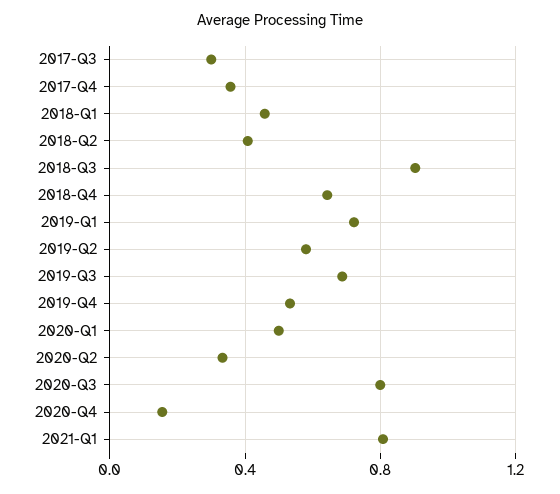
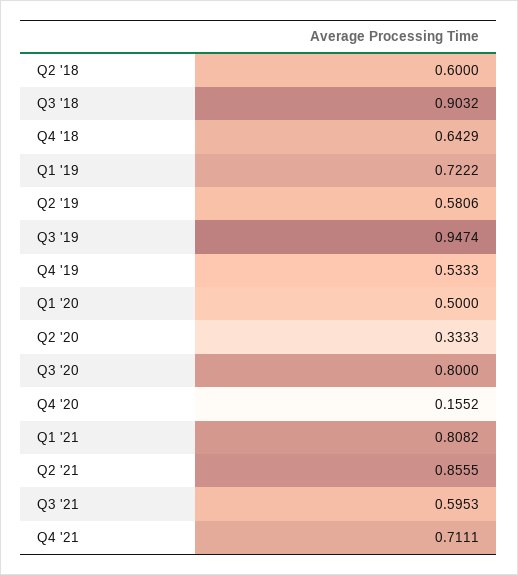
2017-Q3: 0.3 -> none
2017-Q4: 0.35 -> none
2018-Q1: 0.45 -> none
2018-Q2: 0.4 -> 0.6
2019-Q3: 0.7 -> 0.9474
Q2 '21: none -> 0.8555
Q3 '21: none -> 0.5953
Q4 '21: none -> 0.7111

